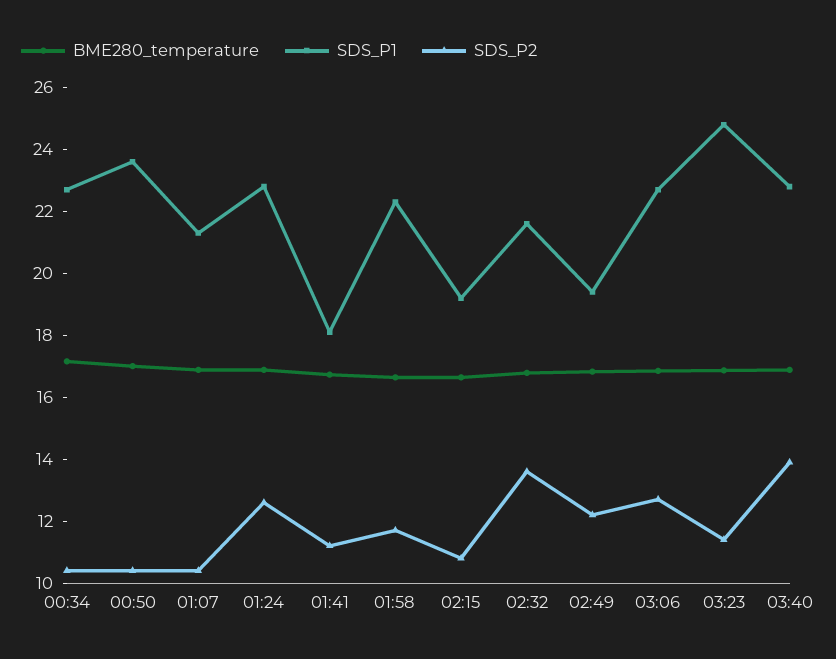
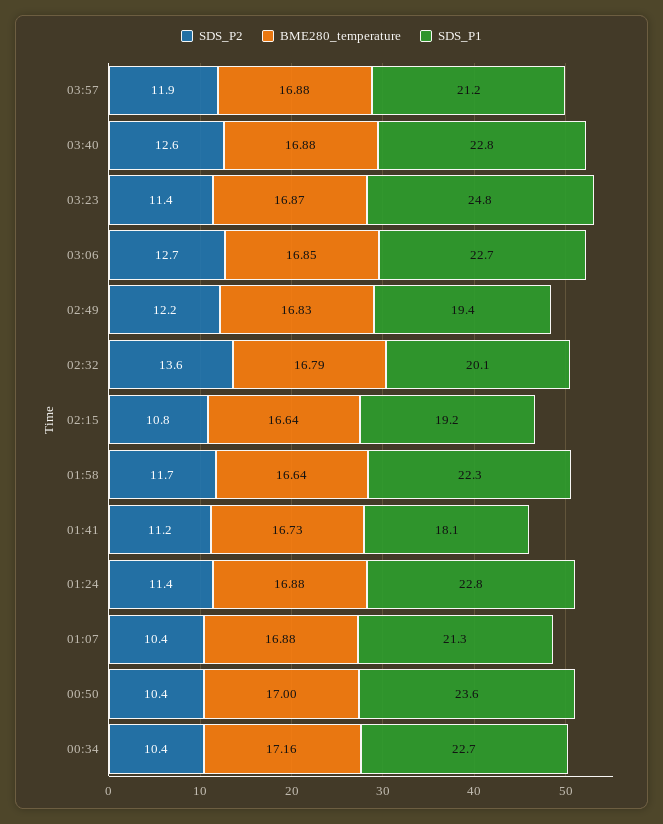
SDS_P2, 01:24: 12.5 -> 11.4
SDS_P1, 02:32: 21.5 -> 20.1
SDS_P2, 03:40: 14 -> 12.6
SDS_P2, 03:57: none -> 11.9
BME280_temperature, 03:57: none -> 16.88
SDS_P1, 03:57: none -> 21.2

